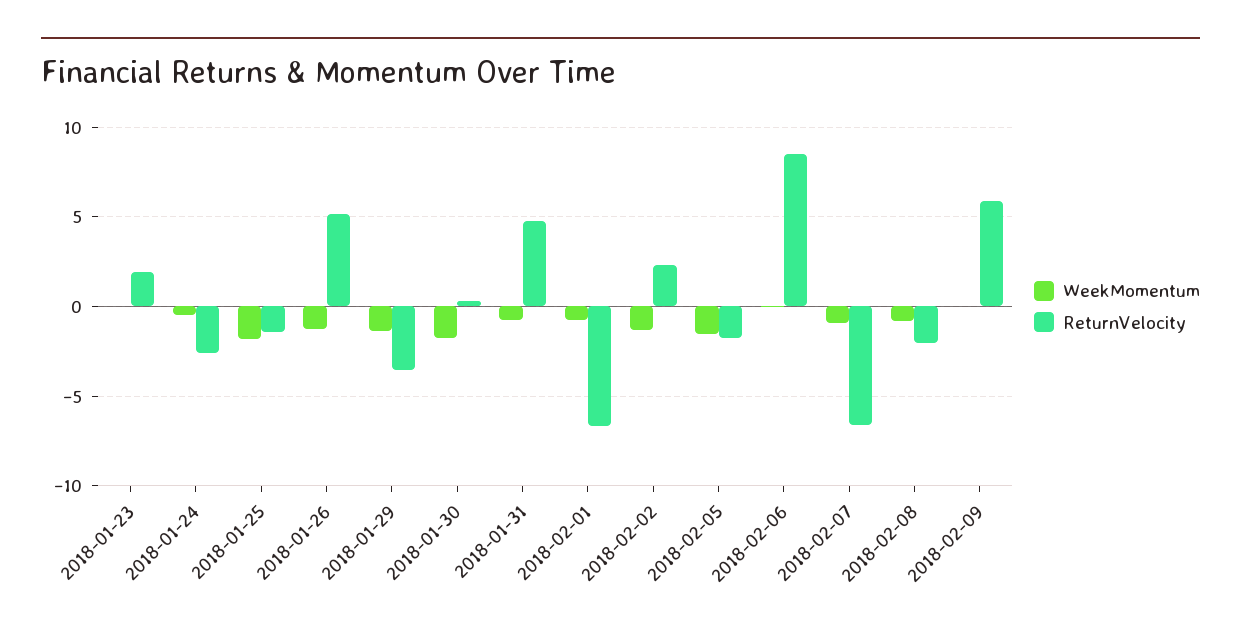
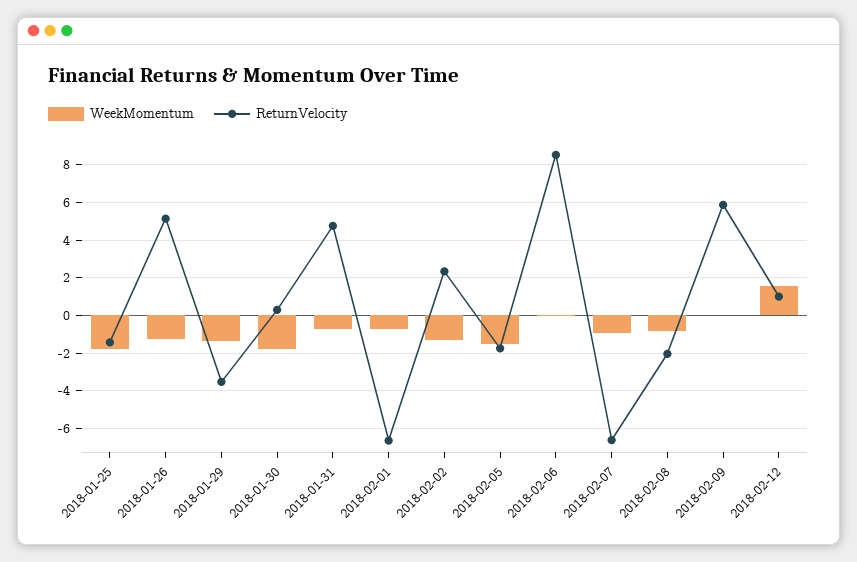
WeekMomentum, 2018-01-23: 0 -> none
ReturnVelocity, 2018-01-23: 2 -> none
WeekMomentum, 2018-01-24: -0.5 -> none
ReturnVelocity, 2018-01-24: -2.5 -> none
WeekMomentum, 2018-02-12: none -> 1.5
ReturnVelocity, 2018-02-12: none -> 1

